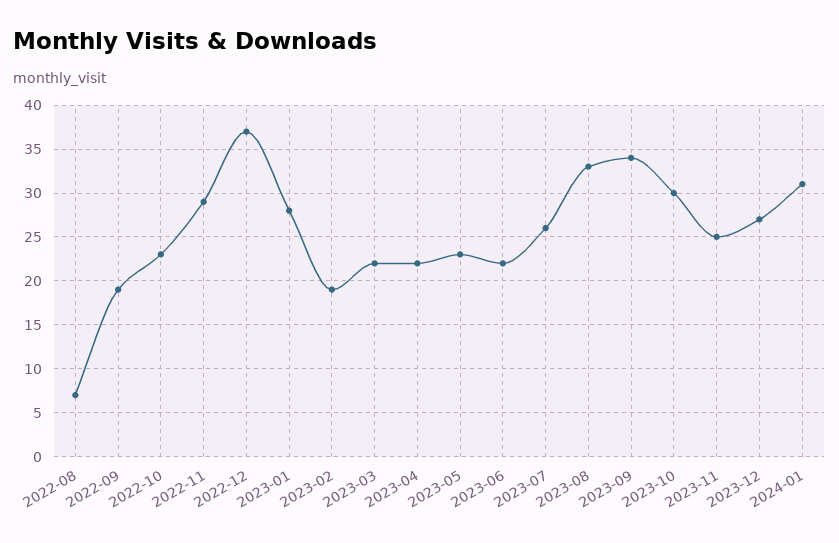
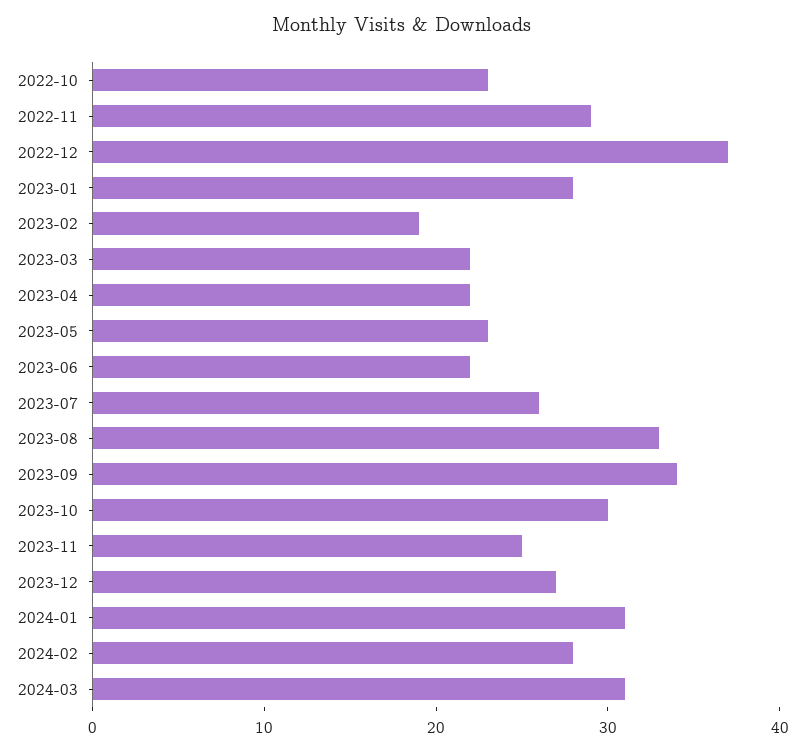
2022-08: 7 -> none
2022-09: 19 -> none
2024-02: none -> 28
2024-03: none -> 31

